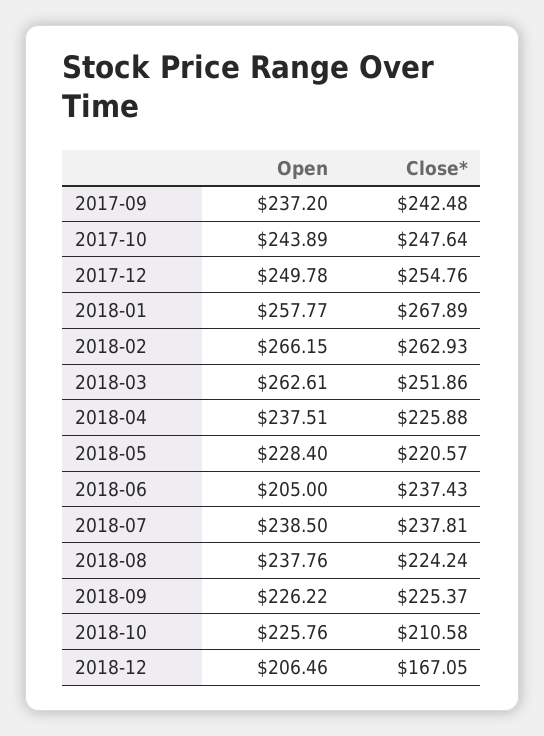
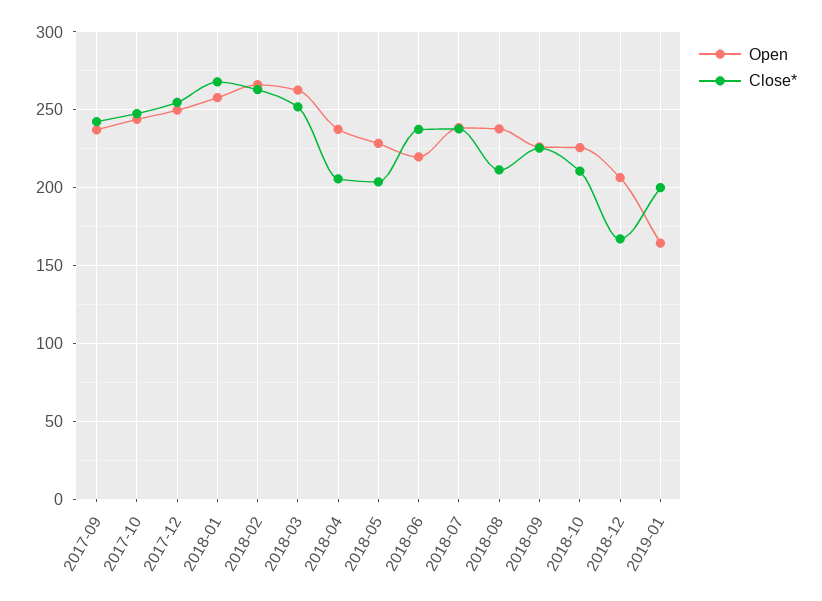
Close*, 2018-04: 225.88 -> 205
Close*, 2018-05: 220.57 -> 205
Open, 2018-06: 205 -> 220
Close*, 2018-08: 224.24 -> 210
Open, 2019-01: none -> 165
Close*, 2019-01: none -> 200

